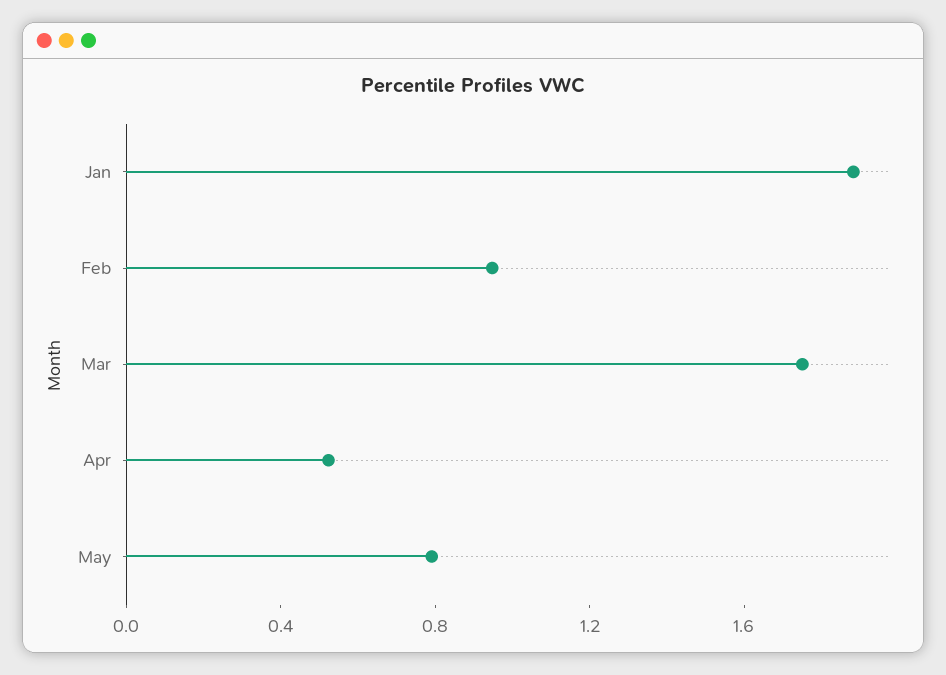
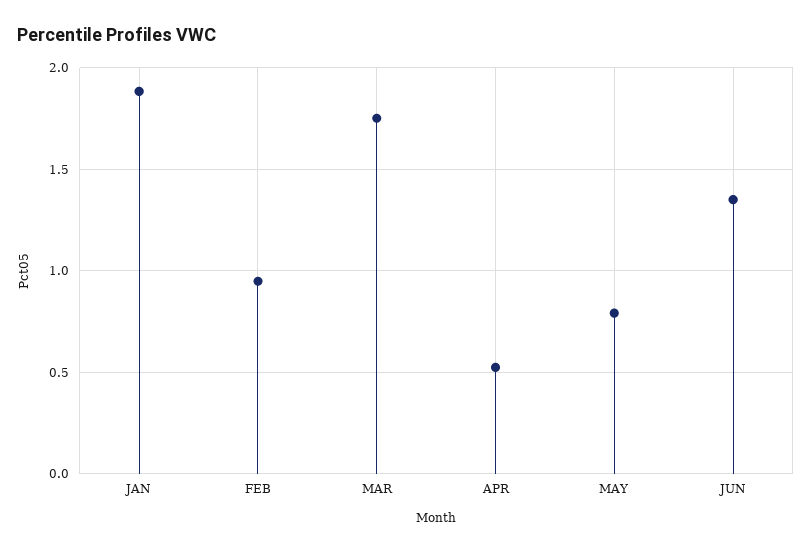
JUN: none -> 1.35

